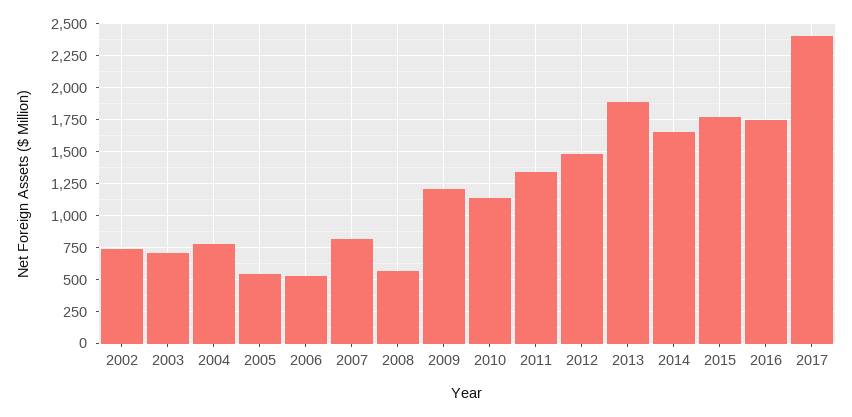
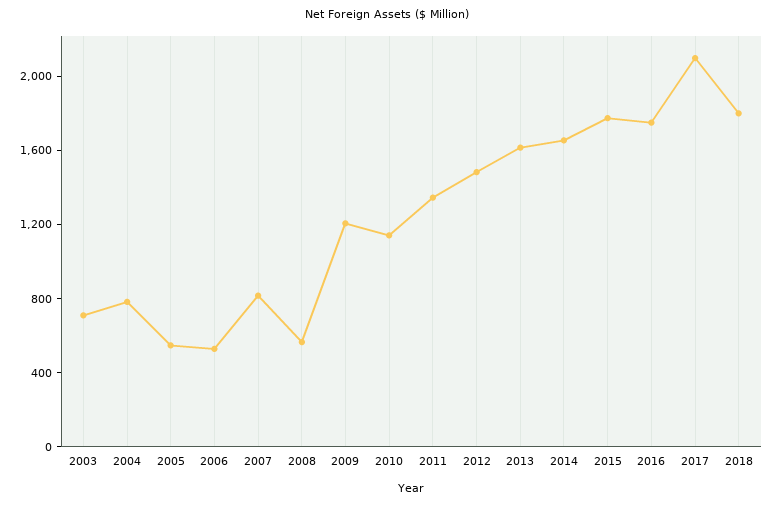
2002: 750 -> none
2013: 1900 -> 1600
2017: 2400 -> 2100
2018: none -> 1800

